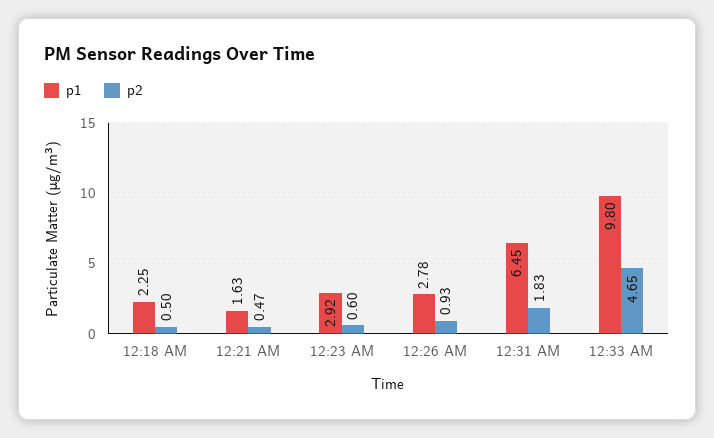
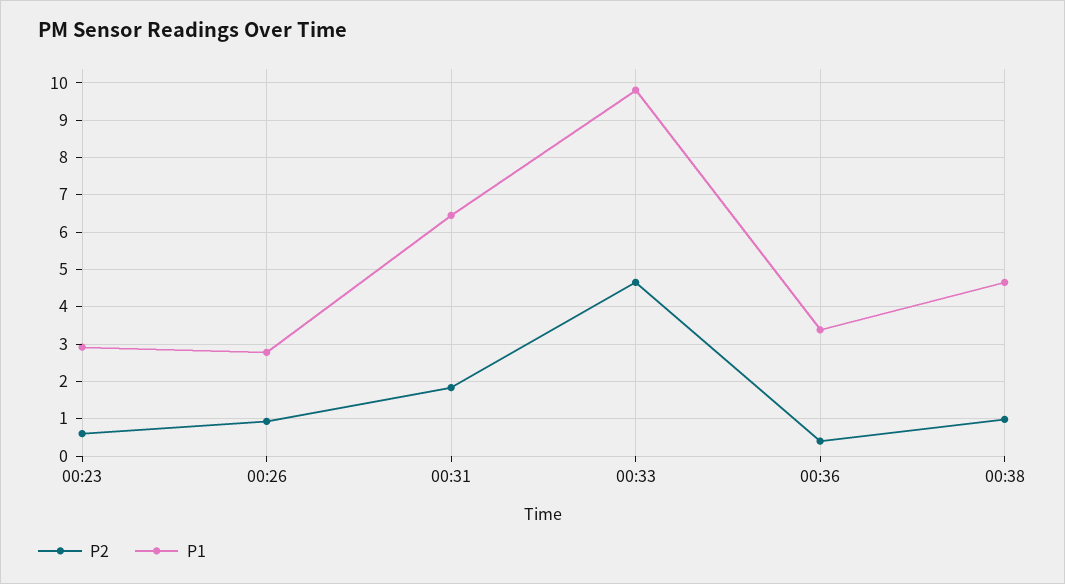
p1, 12:18 AM: 2.25 -> none
p2, 12:18 AM: 0.5 -> none
p1, 12:21 AM: 1.63 -> none
p2, 12:21 AM: 0.47 -> none
p2, 00:36: none -> 0.4
p1, 00:36: none -> 3.4
p2, 00:38: none -> 1
p1, 00:38: none -> 4.6

